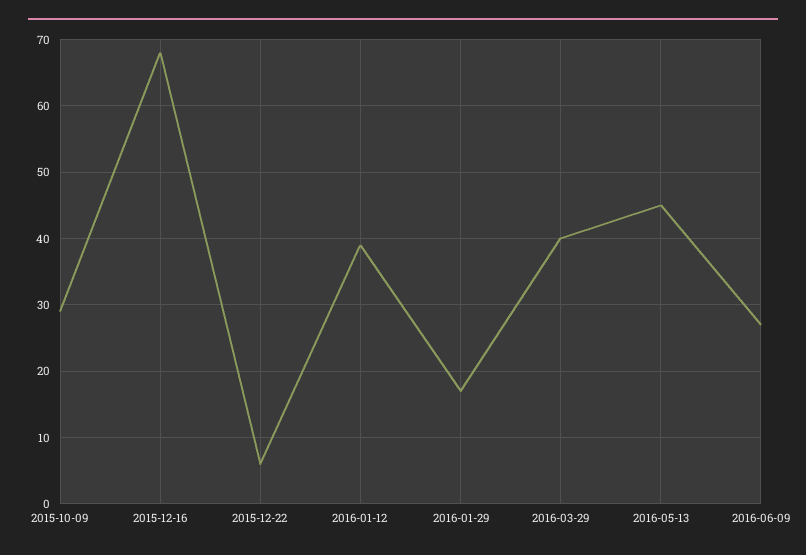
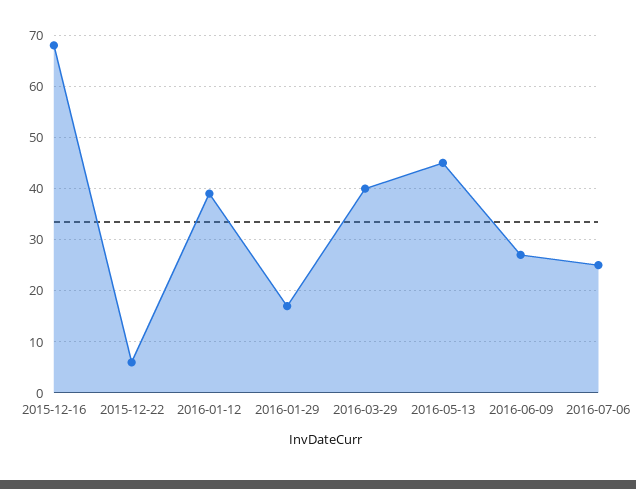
2015-10-09: 29 -> none
2016-07-06: none -> 25

